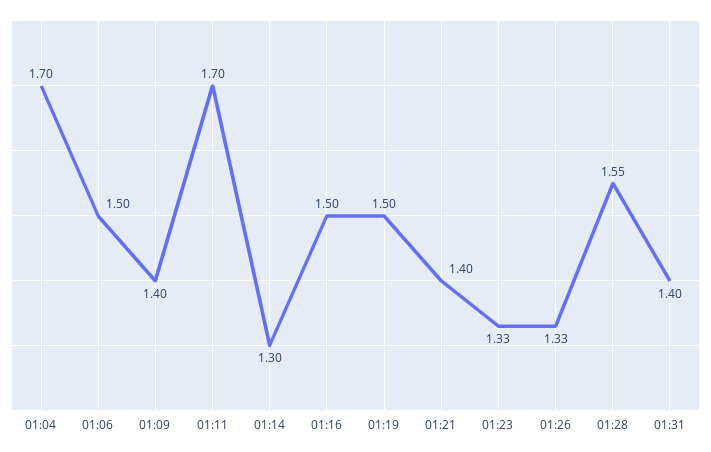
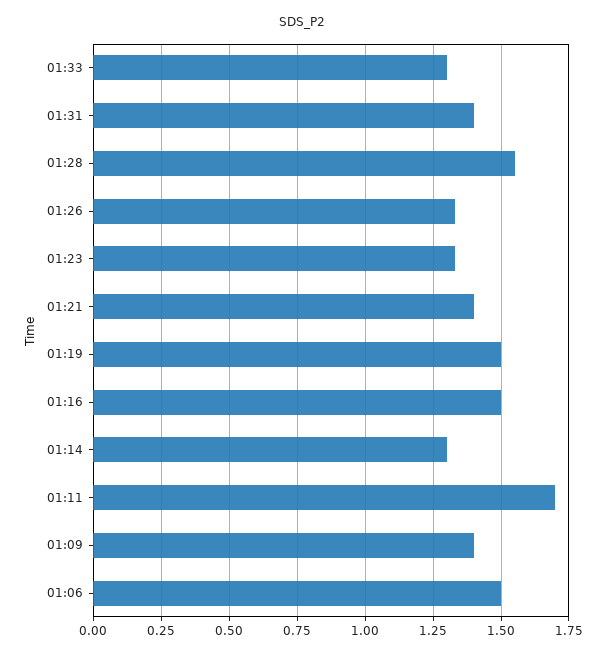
01:04: 1.7 -> none
01:33: none -> 1.3

